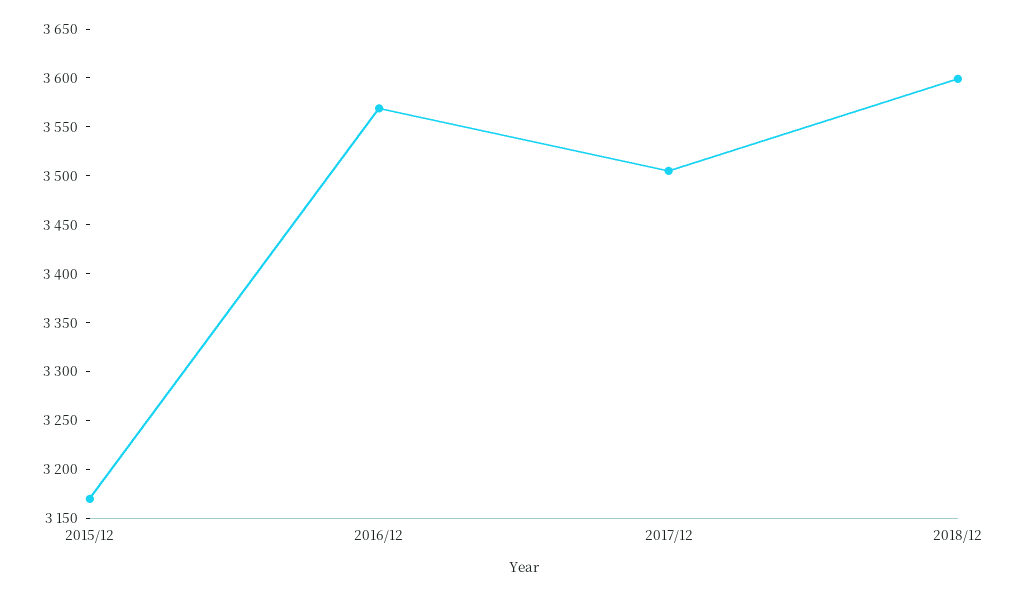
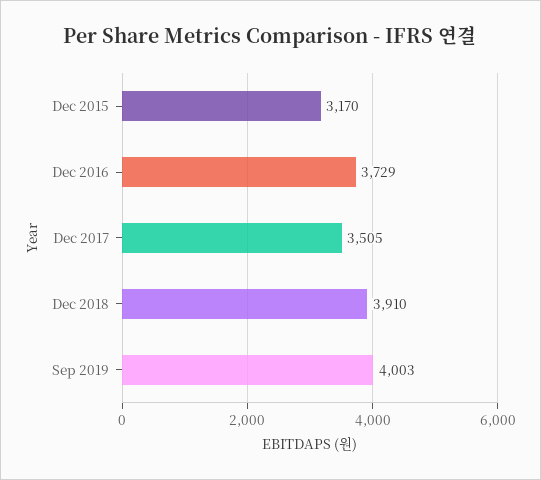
2016/12: 3570 -> 3729
2018/12: 3600 -> 3910
Sep 2019: none -> 4003

